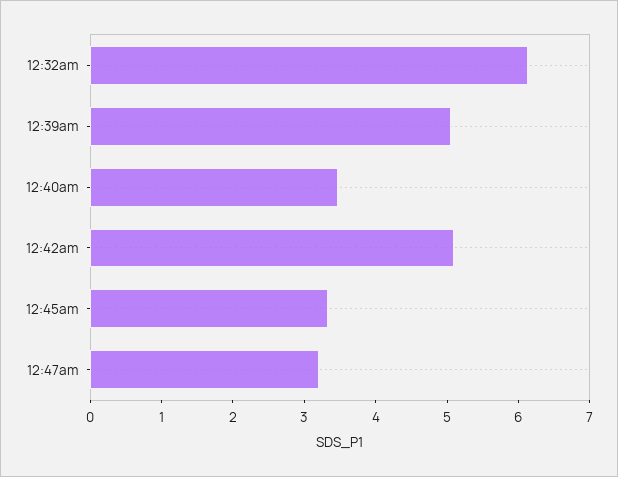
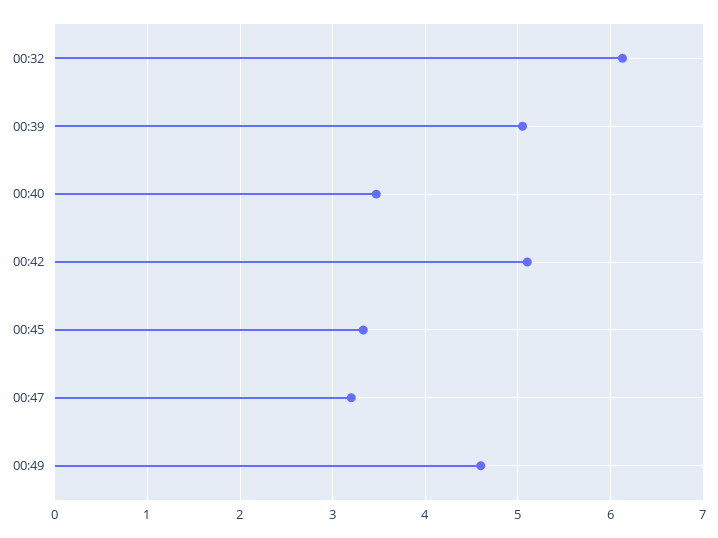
00:49: none -> 4.6

